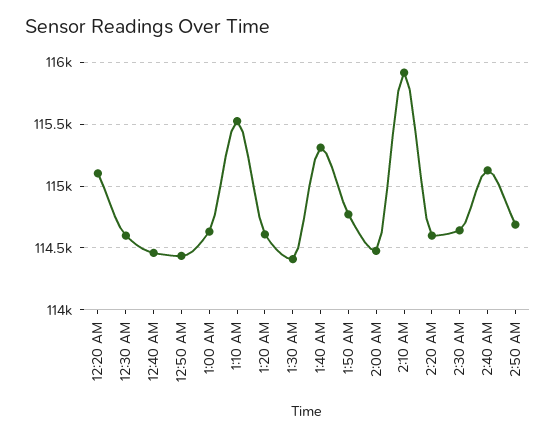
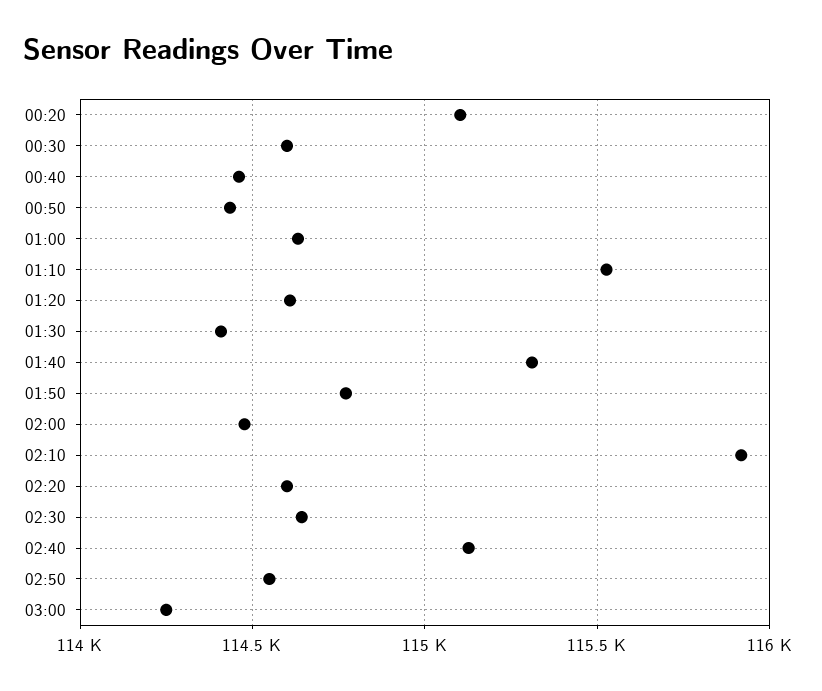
2:50 AM: 114700 -> 114550
03:00: none -> 114250

